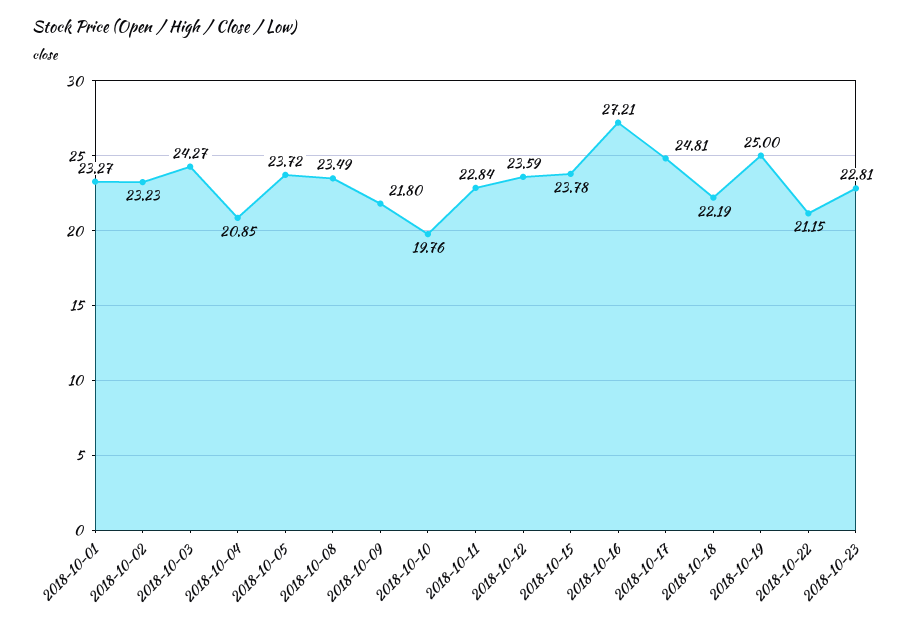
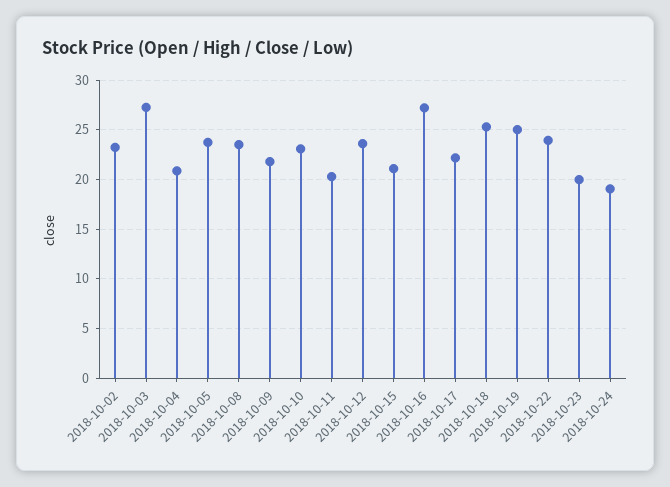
2018-10-01: 23.27 -> none
2018-10-03: 24.27 -> 27
2018-10-10: 19.76 -> 23
2018-10-11: 22.84 -> 20
2018-10-15: 23.78 -> 21
2018-10-17: 24.81 -> 22
2018-10-18: 22.19 -> 25
2018-10-22: 21.15 -> 24
2018-10-23: 22.81 -> 20
2018-10-24: none -> 19

